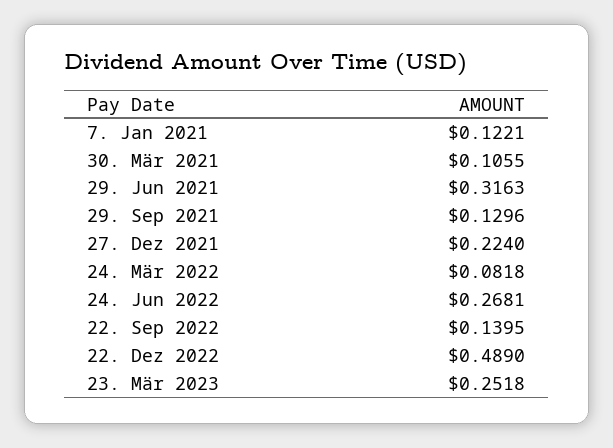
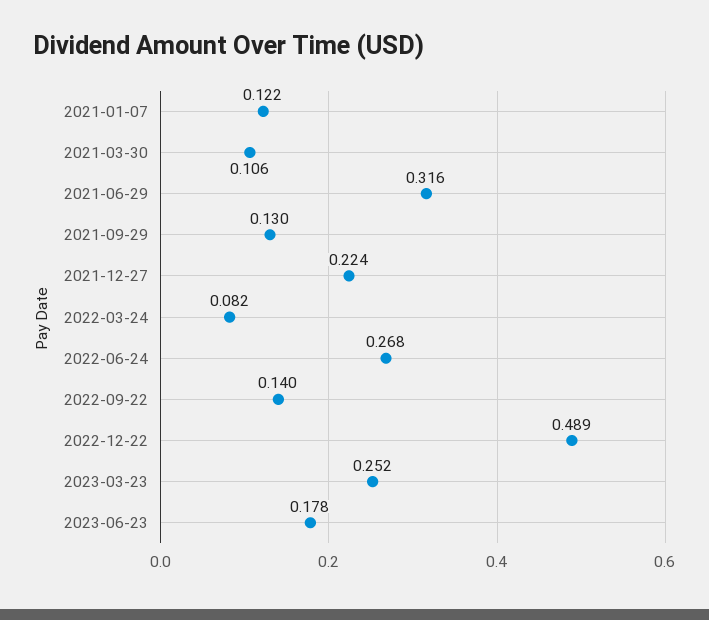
2023-06-23: none -> 0.178

